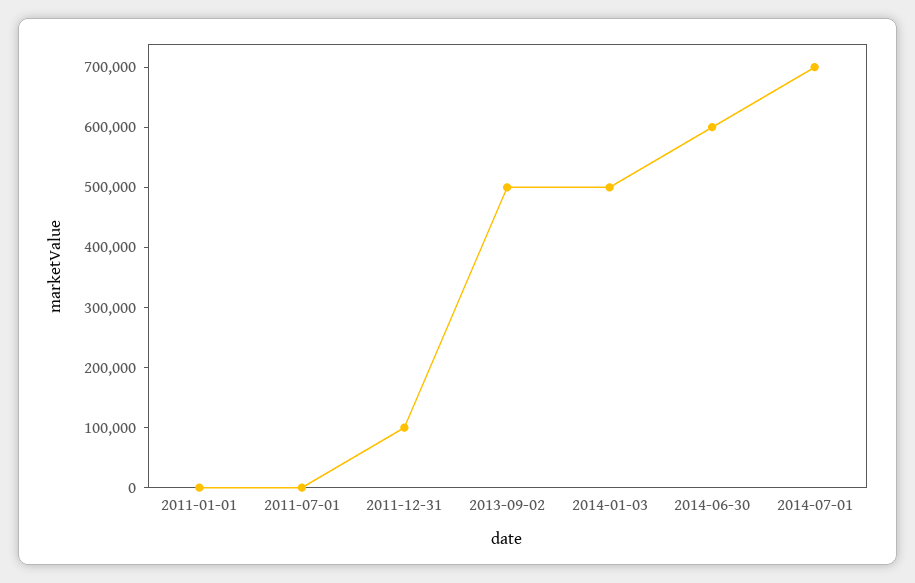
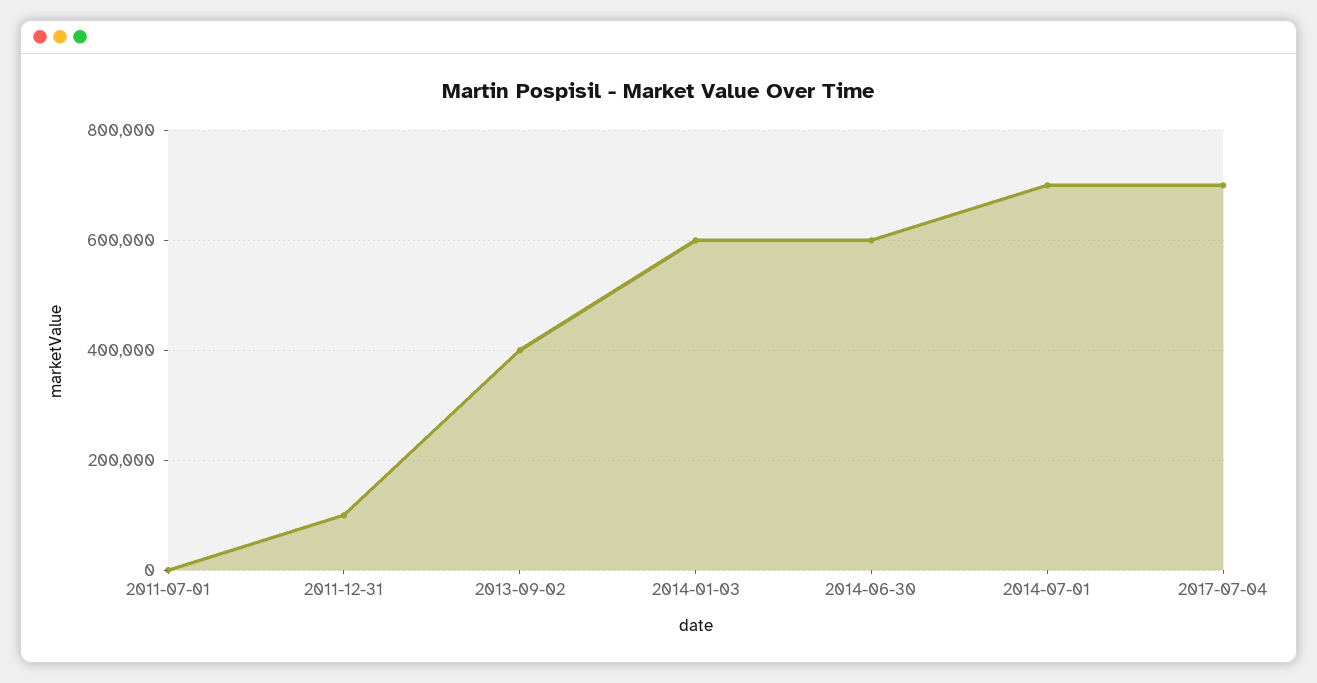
2011-01-01: 0 -> none
2013-09-02: 500000 -> 400000
2014-01-03: 500000 -> 600000
2017-07-04: none -> 700000

